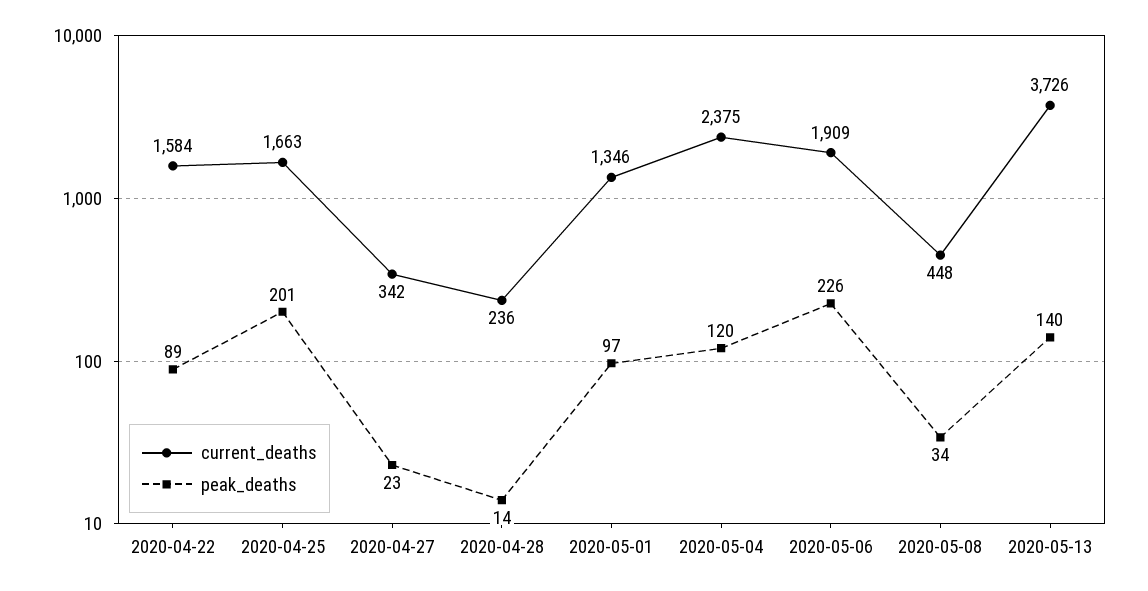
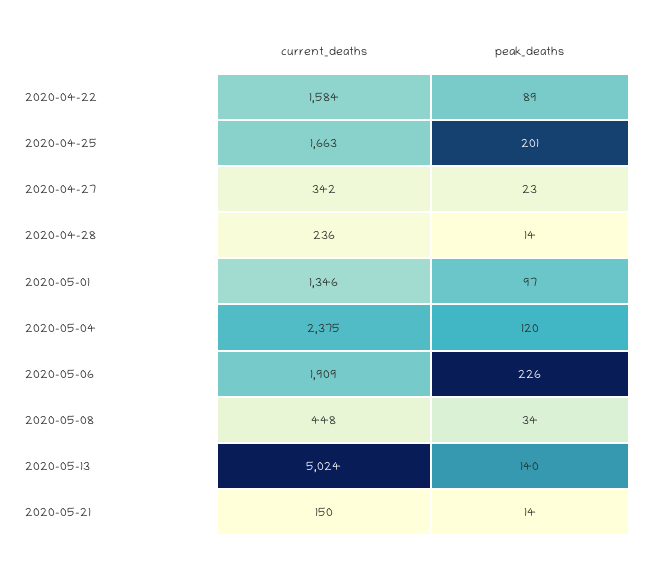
current_deaths, 2020-05-13: 3726 -> 5024
current_deaths, 2020-05-21: none -> 150
peak_deaths, 2020-05-21: none -> 14

